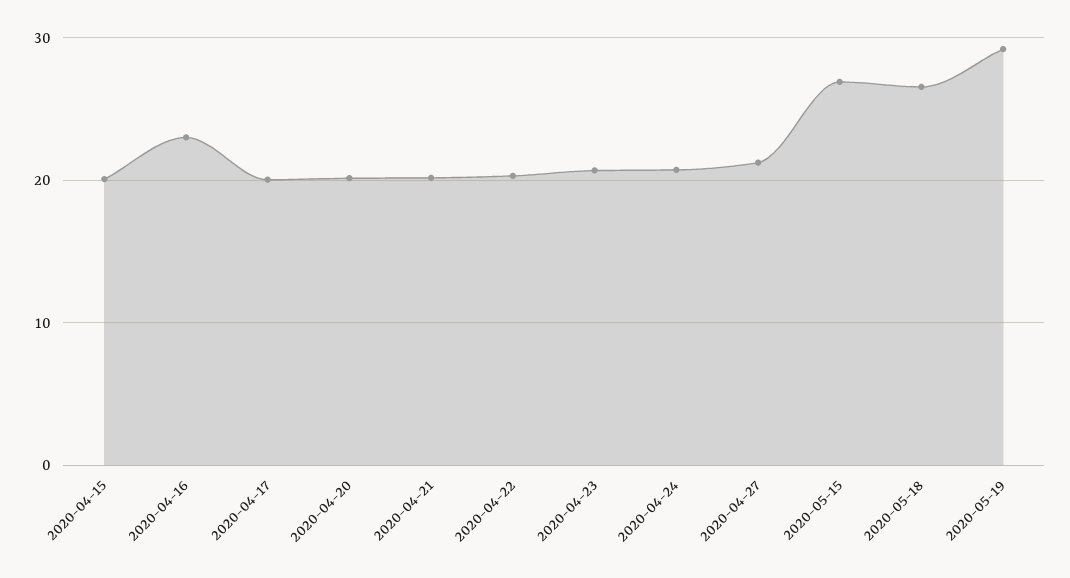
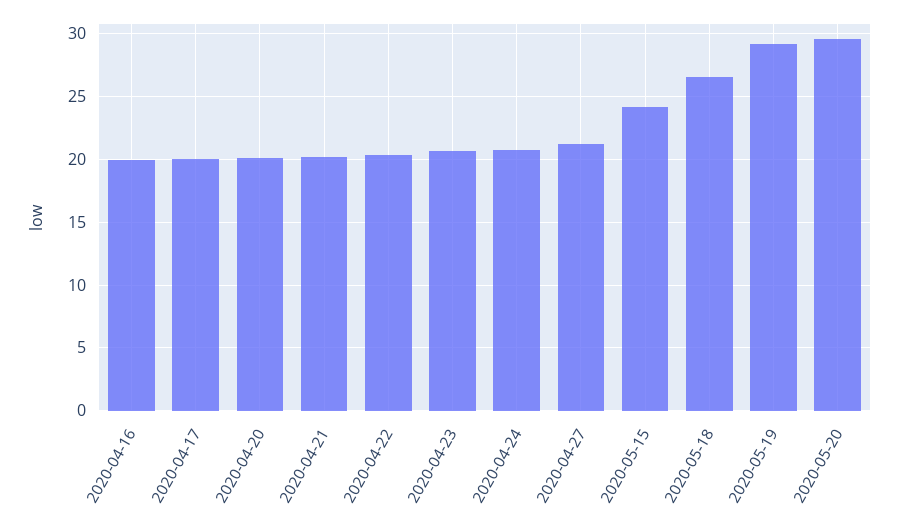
2020-04-15: 20 -> none
2020-04-16: 23 -> 20
2020-05-15: 27 -> 24
2020-05-20: none -> 29.5

